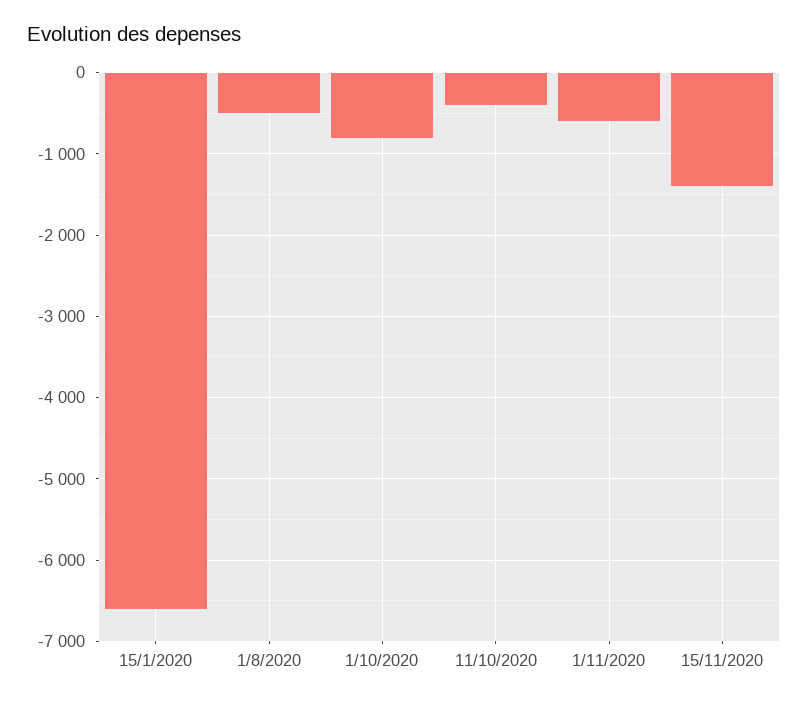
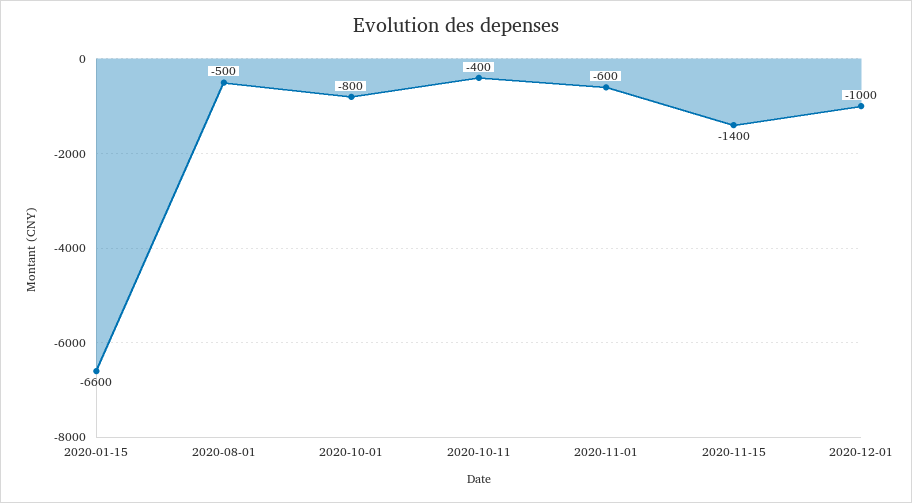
2020-12-01: none -> -1000

